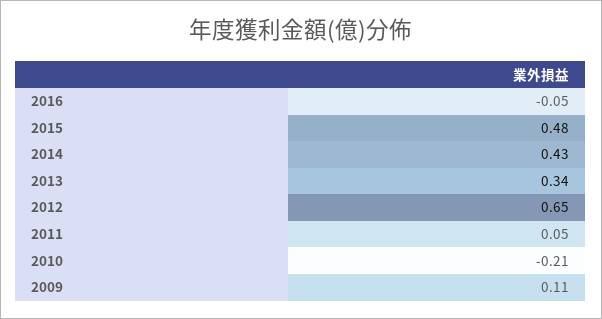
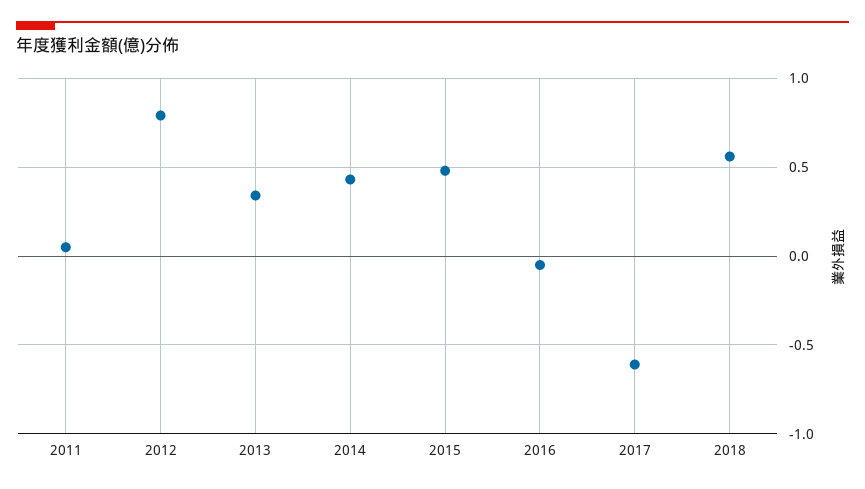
2012: 0.65 -> 0.8
2010: -0.21 -> none
2009: 0.11 -> none
2017: none -> -0.6
2018: none -> 0.55

